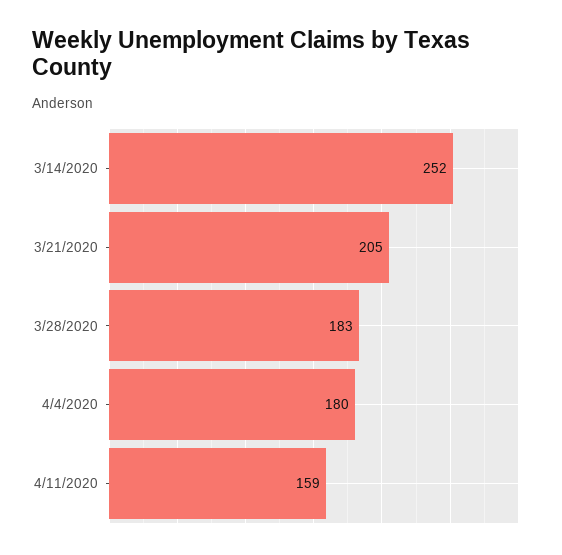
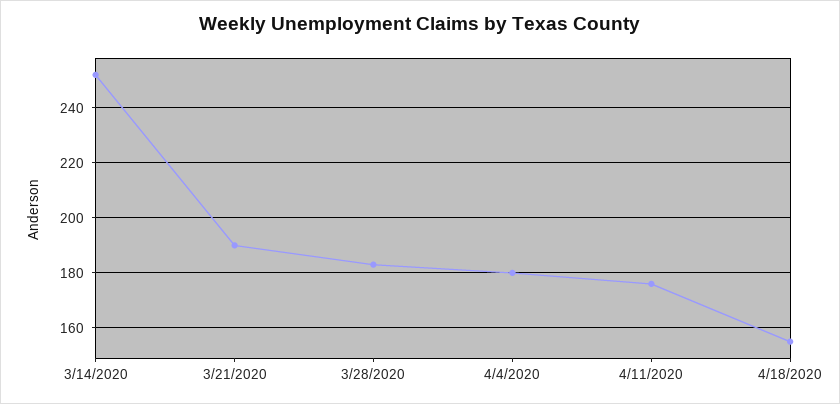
3/21/2020: 205 -> 190
4/11/2020: 159 -> 175
4/18/2020: none -> 155

